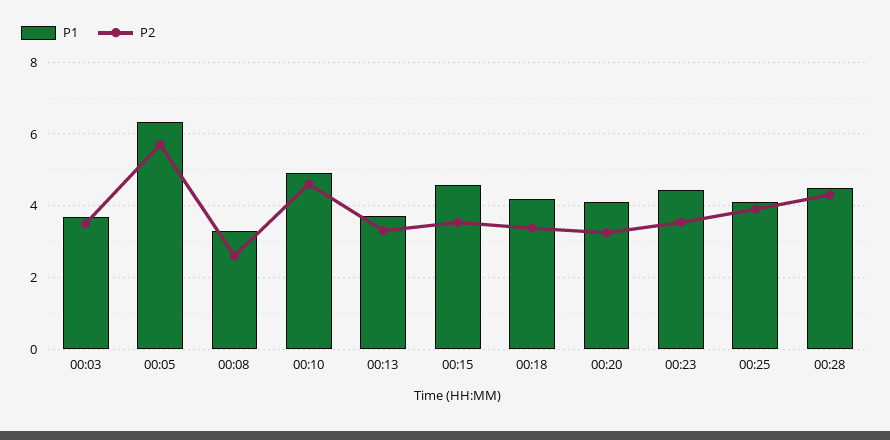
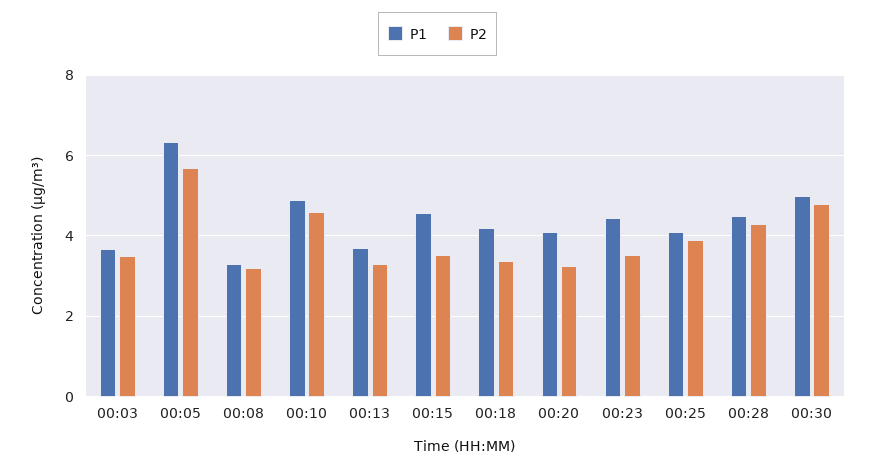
P2, 00:08: 2.6 -> 3.2
P1, 00:30: none -> 5
P2, 00:30: none -> 4.8

